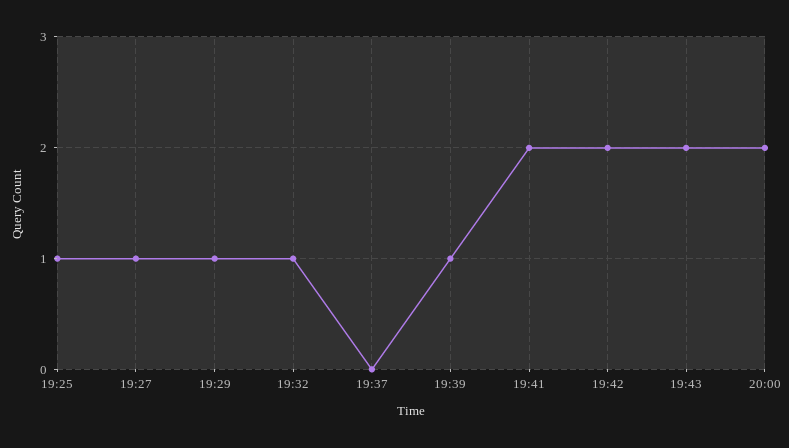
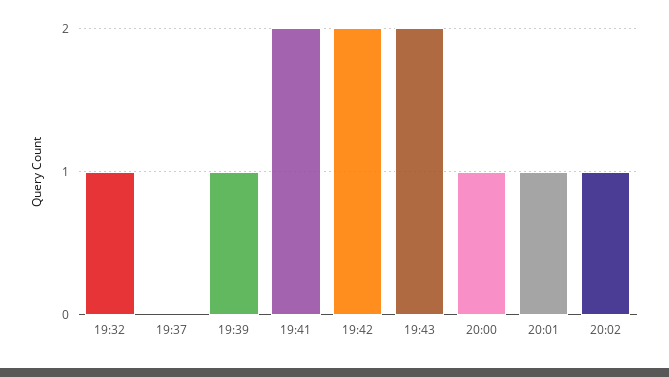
19:25: 1 -> none
19:27: 1 -> none
19:29: 1 -> none
20:00: 2 -> 1
20:01: none -> 1
20:02: none -> 1

